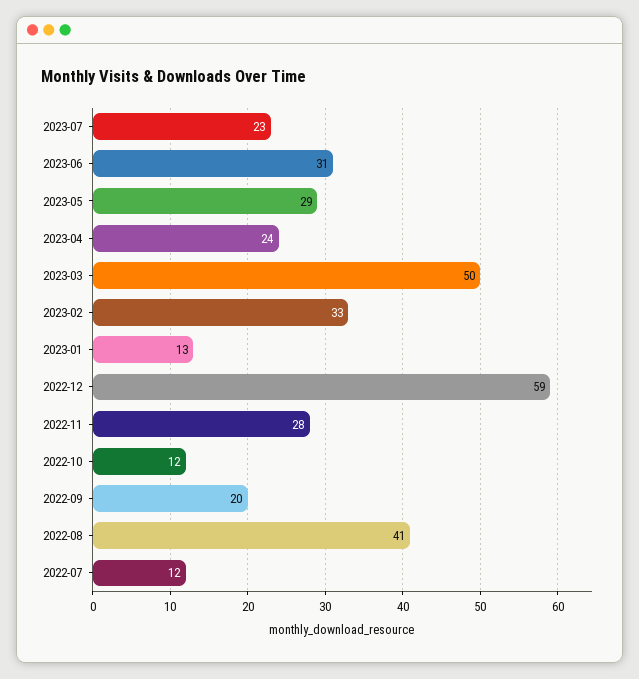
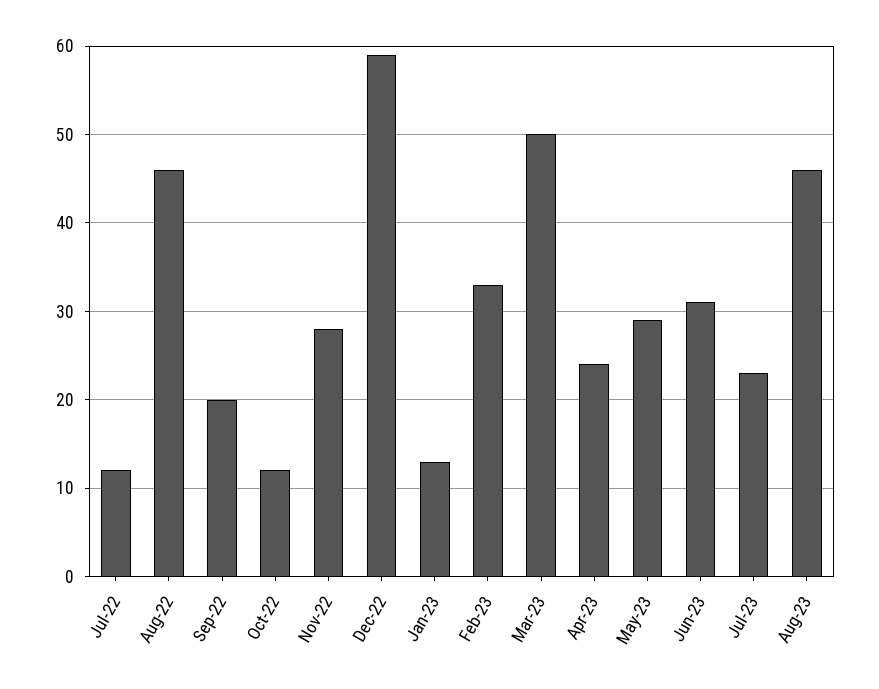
2022-08: 41 -> 46
Aug-23: none -> 46

